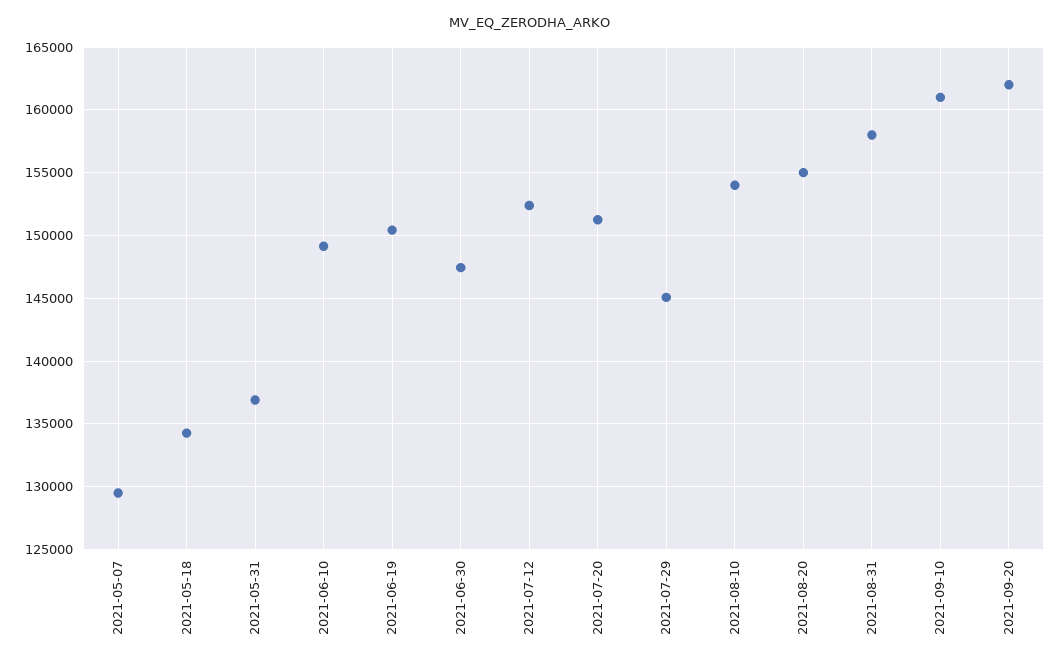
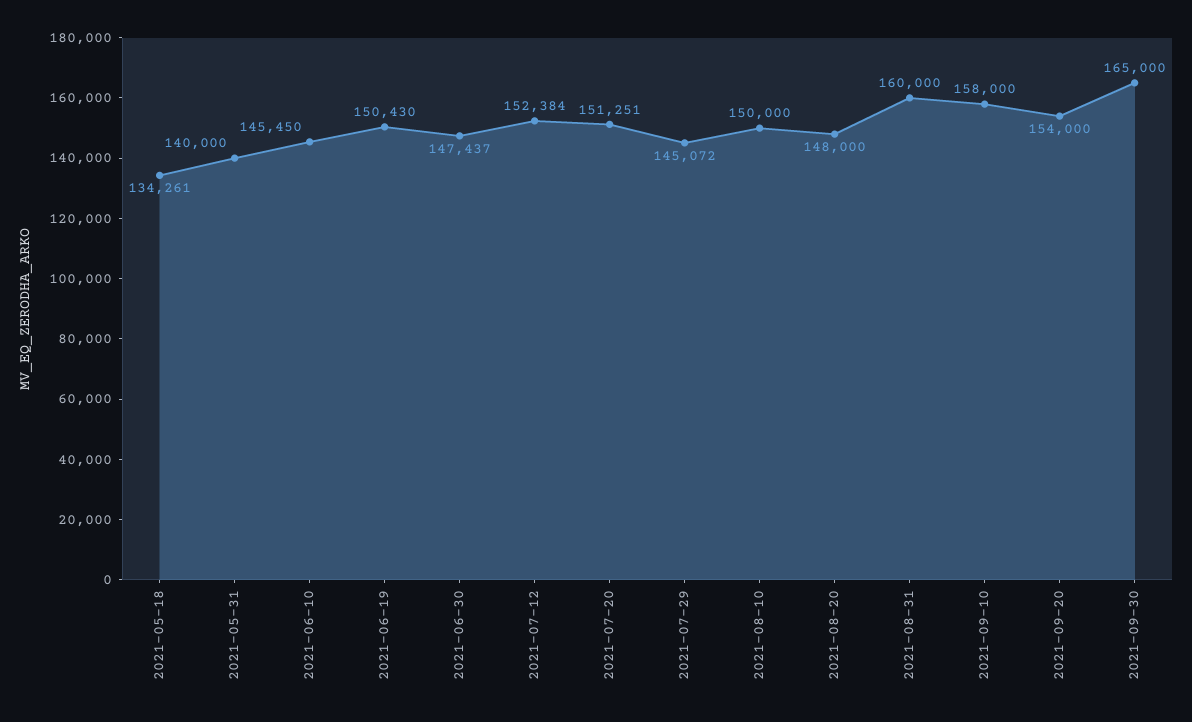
2021-05-07: 129500 -> none
2021-05-31: 137000 -> 140000
2021-06-10: 149000 -> 145450
2021-08-10: 154000 -> 150000
2021-08-20: 155000 -> 148000
2021-08-31: 158000 -> 160000
2021-09-10: 161000 -> 158000
2021-09-20: 162000 -> 154000
2021-09-30: none -> 165000

